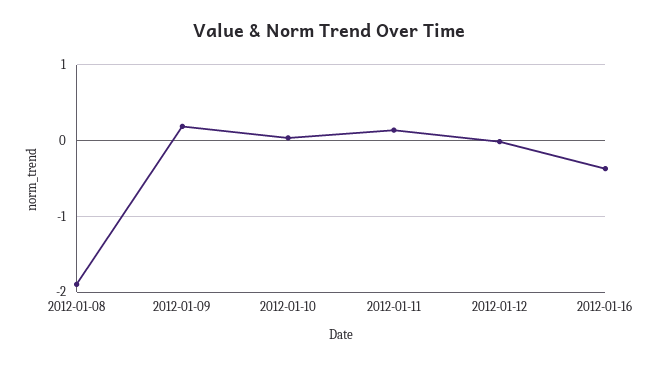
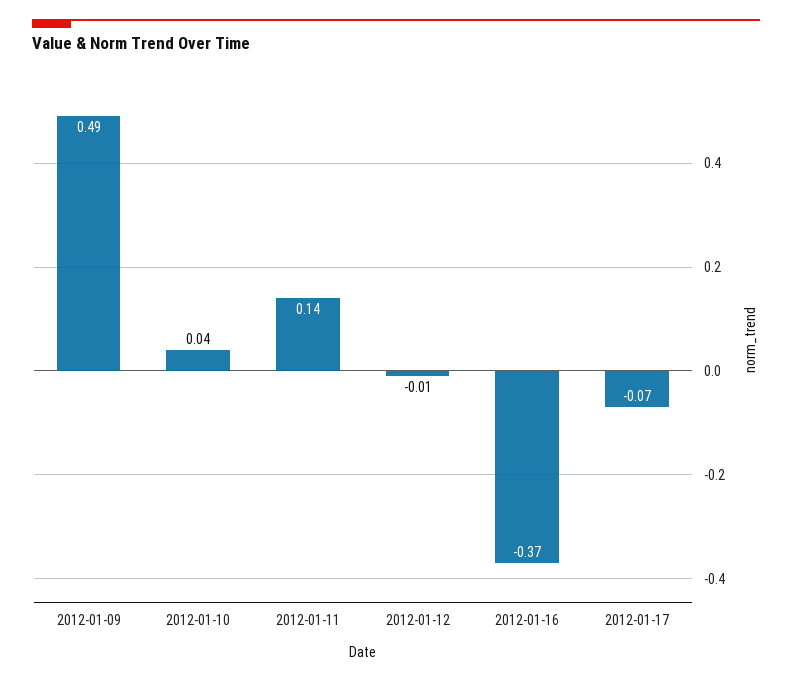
2012-01-08: -1.9 -> none
2012-01-09: 0.2 -> 0.49
2012-01-17: none -> -0.07

